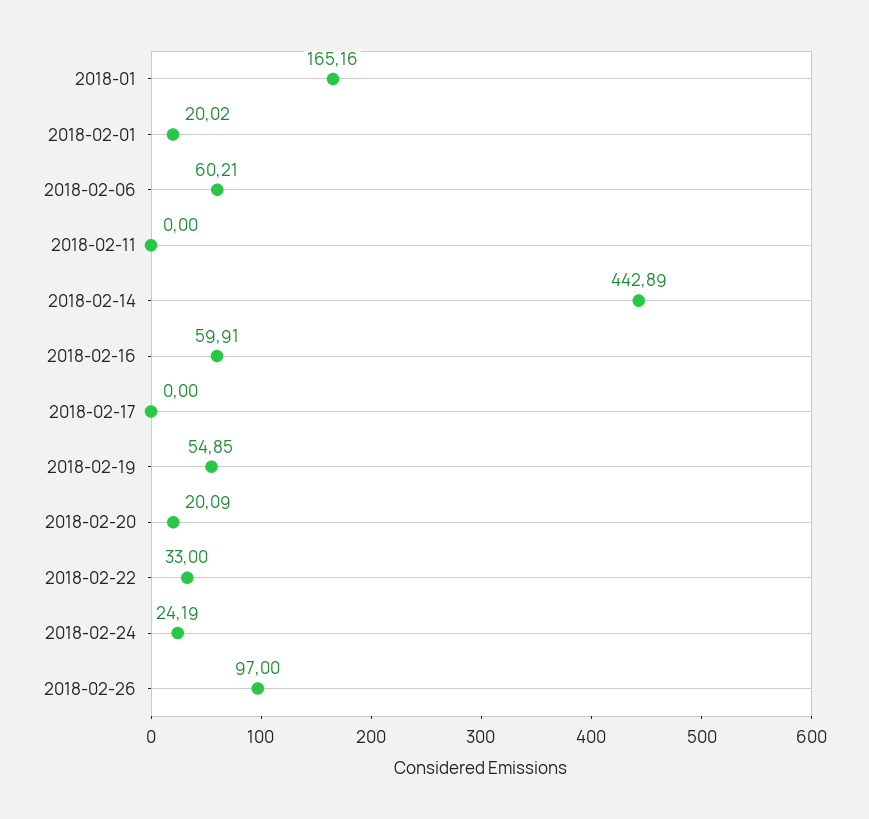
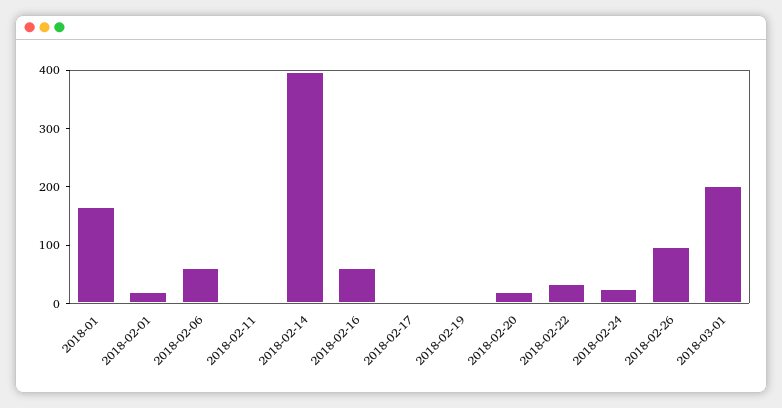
2018-02-14: 442.89 -> 400
2018-02-19: 54.85 -> 0
2018-03-01: none -> 200

